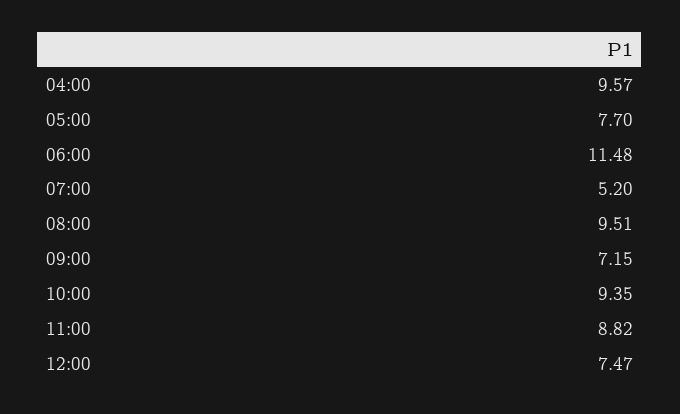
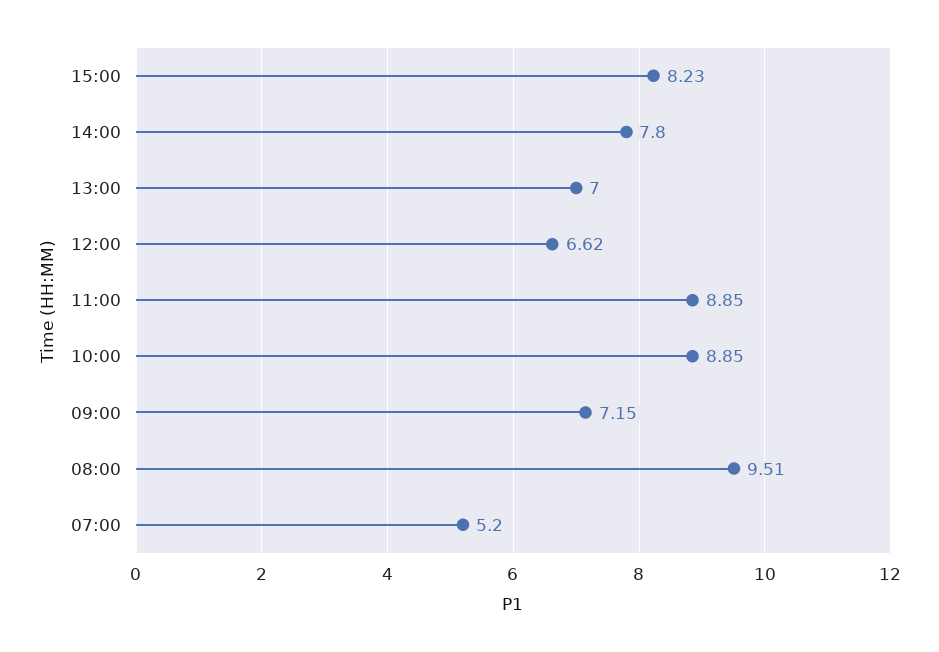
04:00: 9.57 -> none
05:00: 7.7 -> none
06:00: 11.48 -> none
10:00: 9.35 -> 8.85
11:00: 8.82 -> 8.85
12:00: 7.47 -> 6.62
15:00: none -> 8.23
14:00: none -> 7.8
13:00: none -> 7

